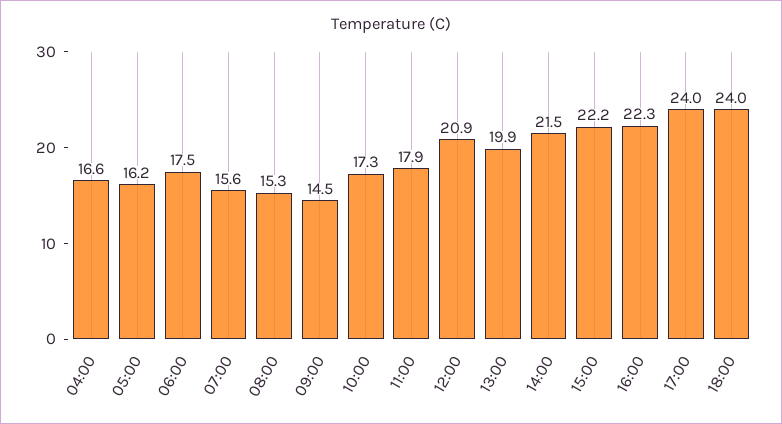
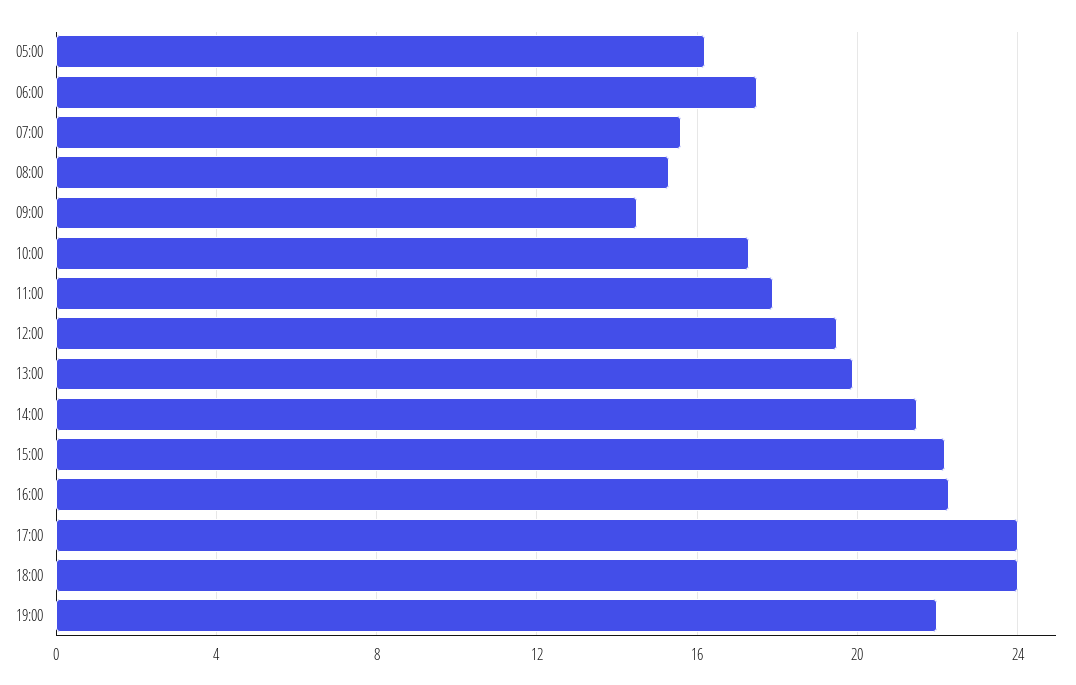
04:00: 16.6 -> none
12:00: 20.9 -> 19.5
19:00: none -> 22

